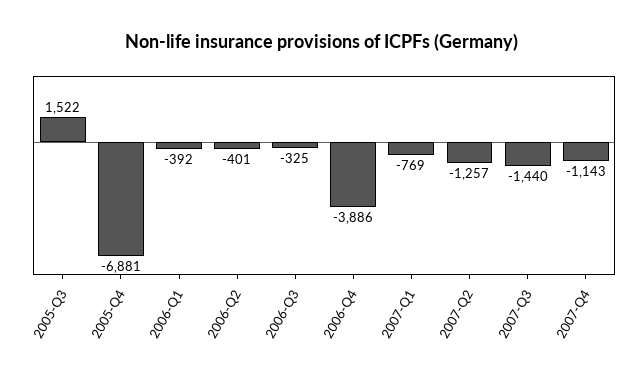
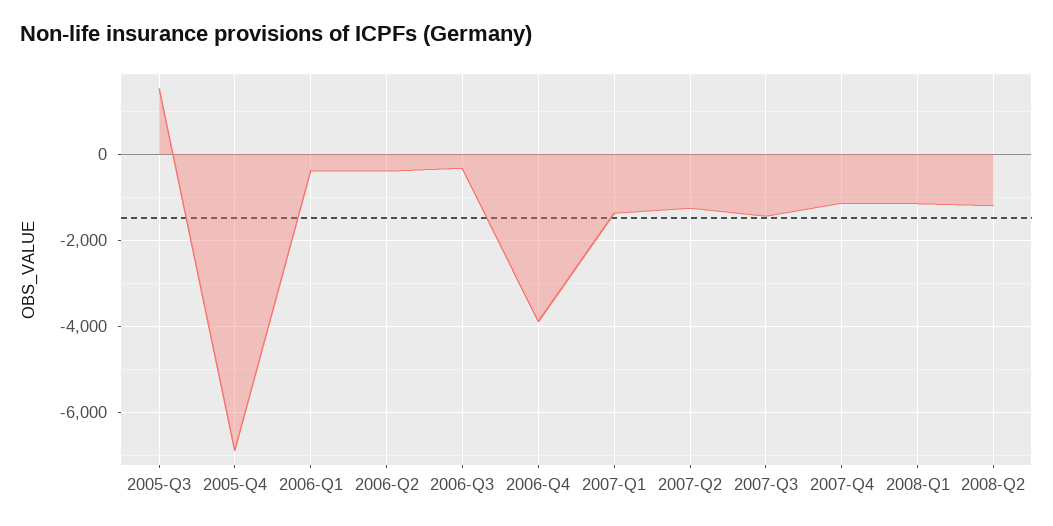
2007-Q1: -769 -> -1400
2008-Q1: none -> -1200
2008-Q2: none -> -1200

